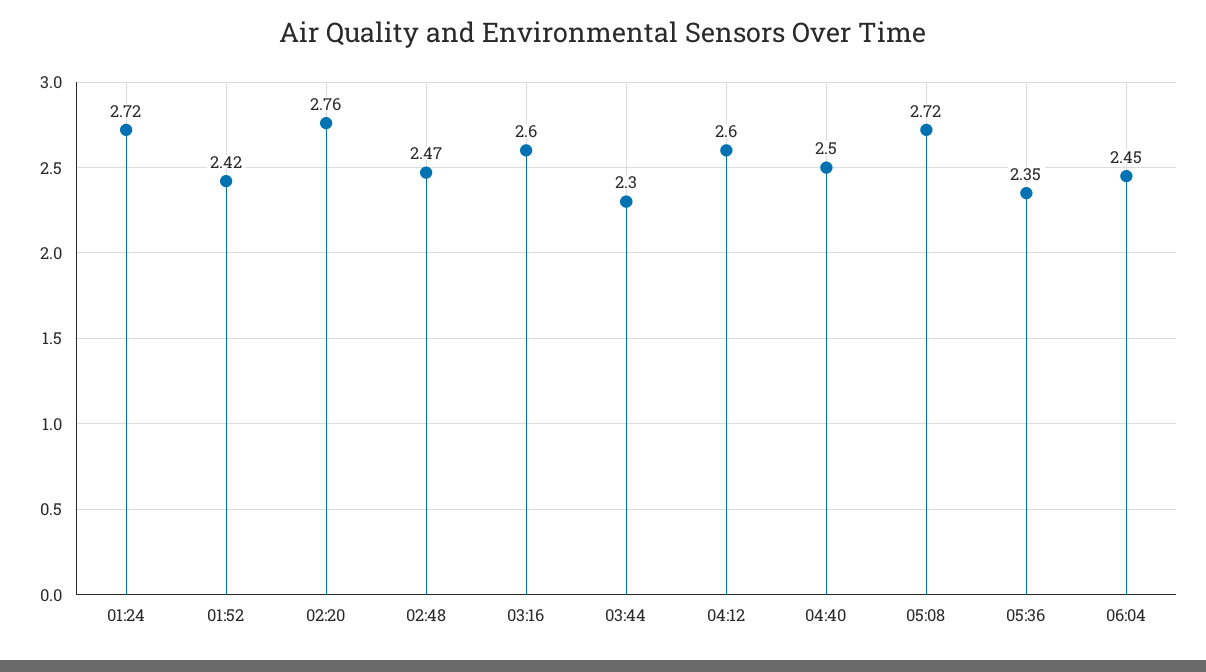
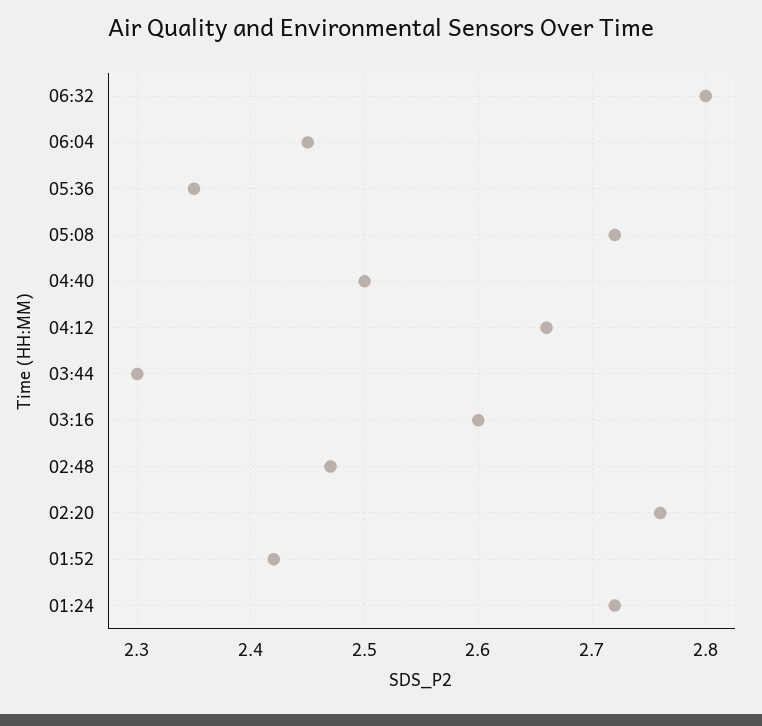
04:12: 2.6 -> 2.66
06:32: none -> 2.8

